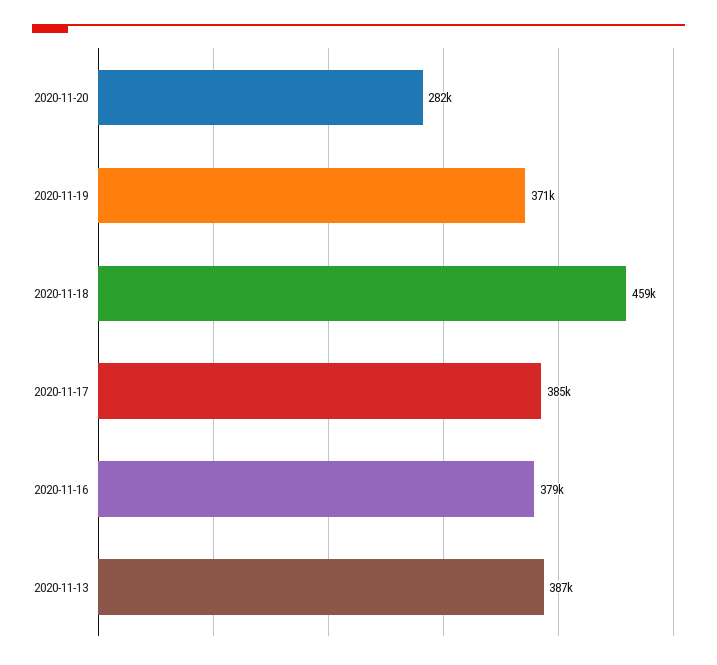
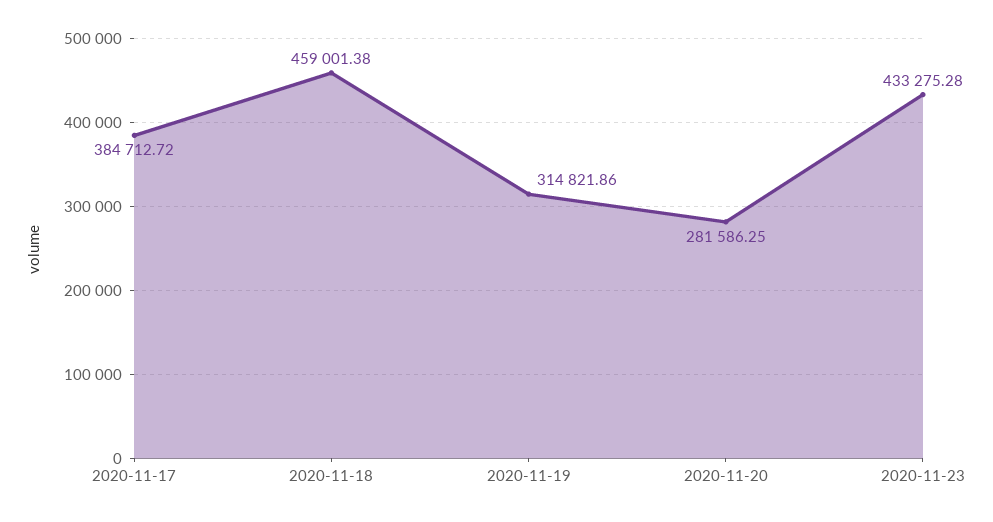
2020-11-19: 371000 -> 314821.86
2020-11-16: 379000 -> none
2020-11-13: 387000 -> none
2020-11-23: none -> 433275.28

